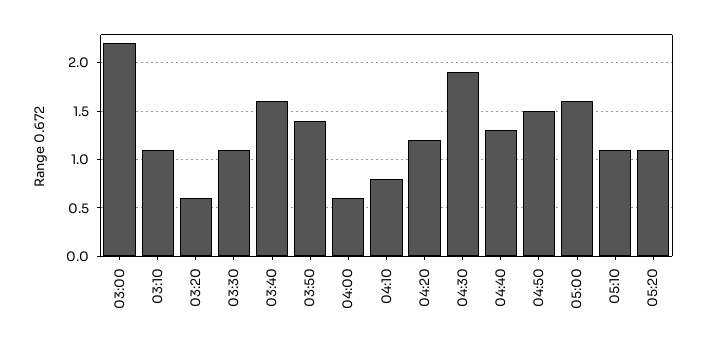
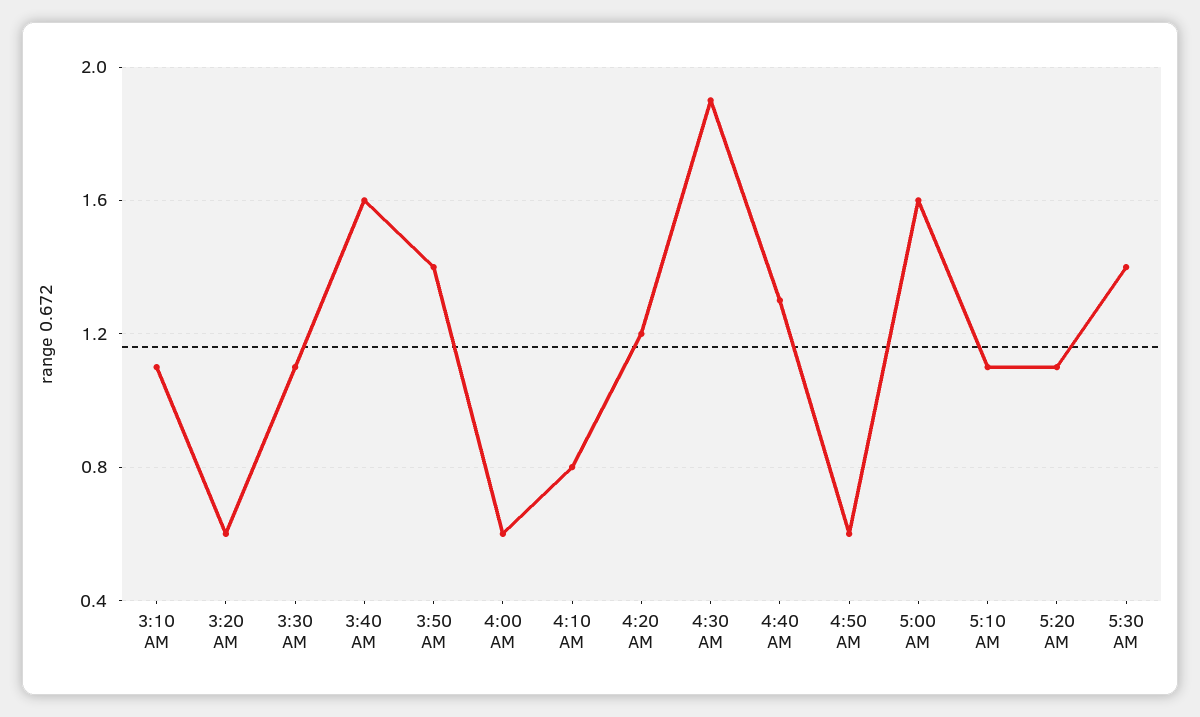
03:00: 2.2 -> none
04:50: 1.5 -> 0.6
5:30 AM: none -> 1.4

